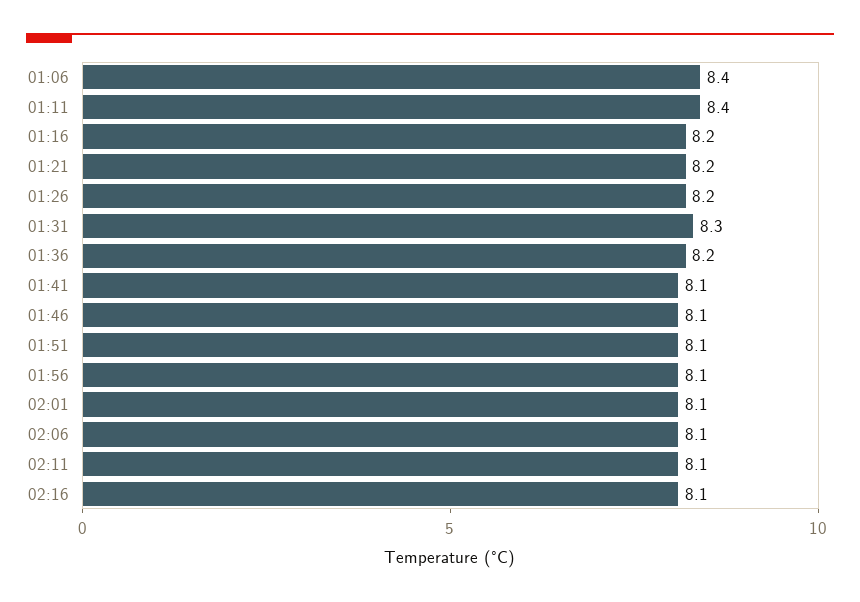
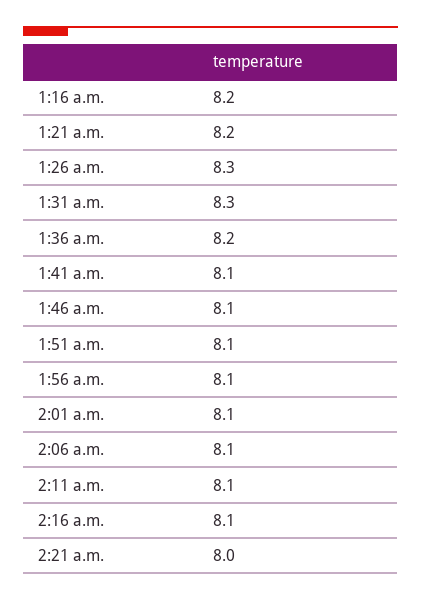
01:06: 8.4 -> none
01:11: 8.4 -> none
01:26: 8.2 -> 8.3
2:21 a.m.: none -> 8

